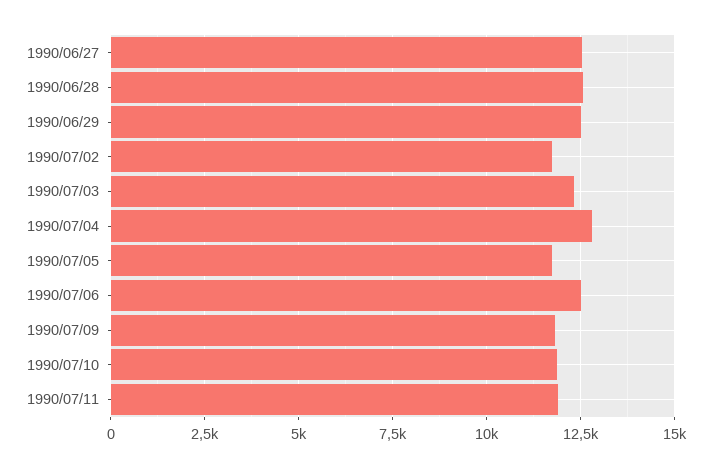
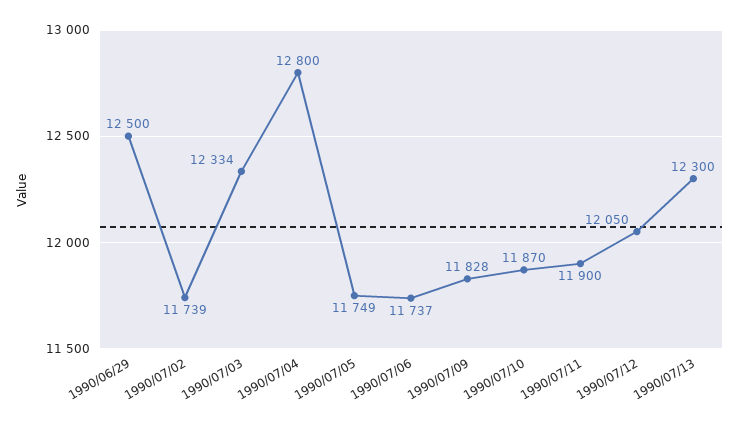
1990/06/27: 12500 -> none
1990/06/28: 12500 -> none
1990/07/06: 12500 -> 11737
1990/07/12: none -> 12050
1990/07/13: none -> 12300

